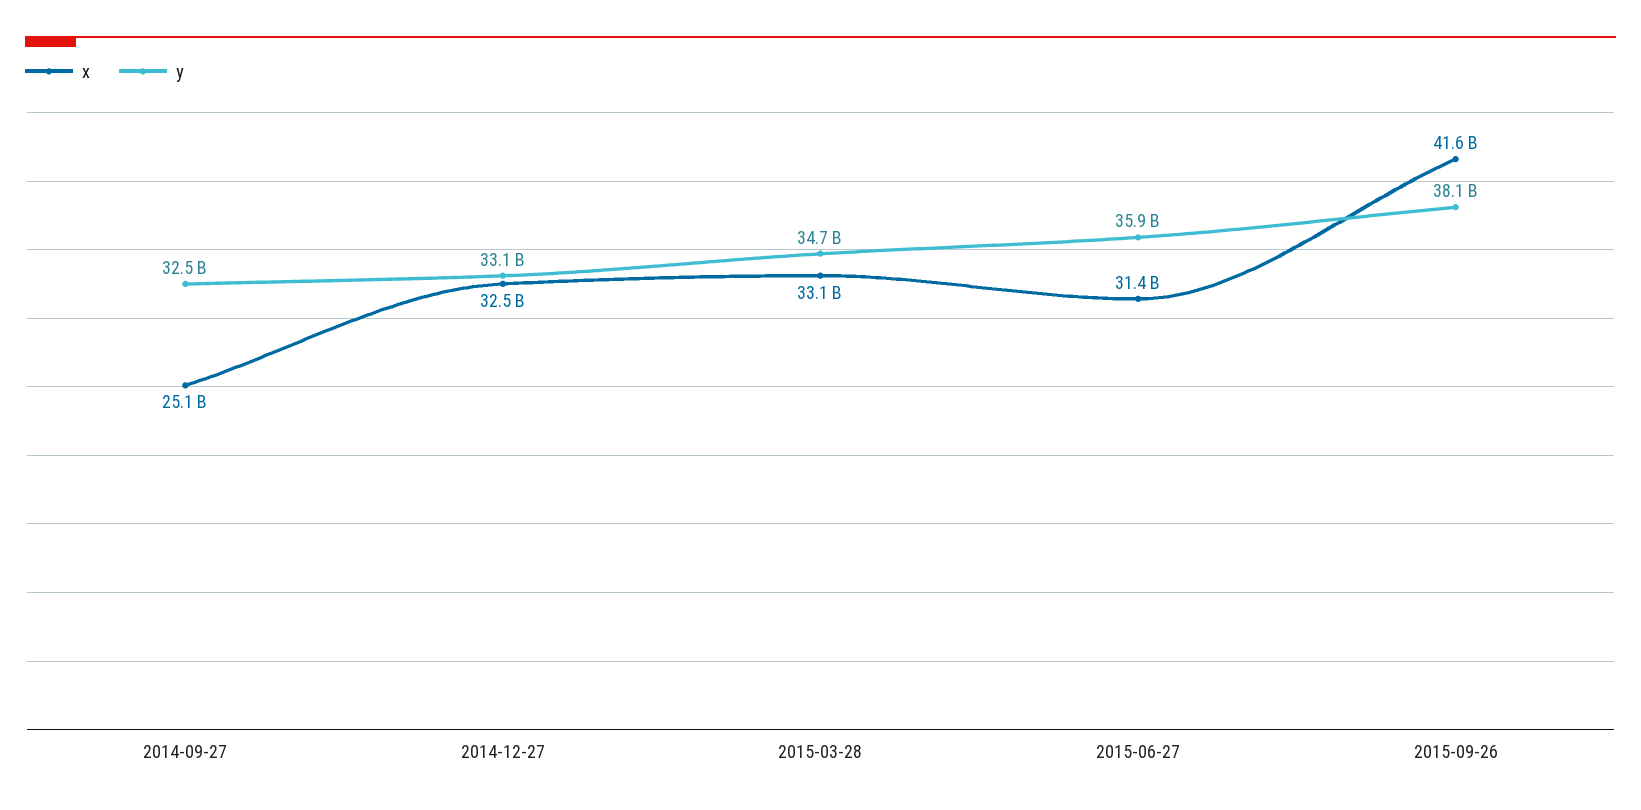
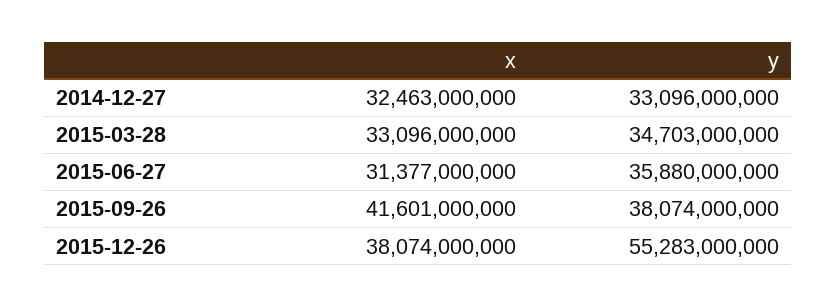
x, 2014-09-27: 25100000000 -> none
y, 2014-09-27: 32500000000 -> none
x, 2015-12-26: none -> 38074000000
y, 2015-12-26: none -> 55283000000

